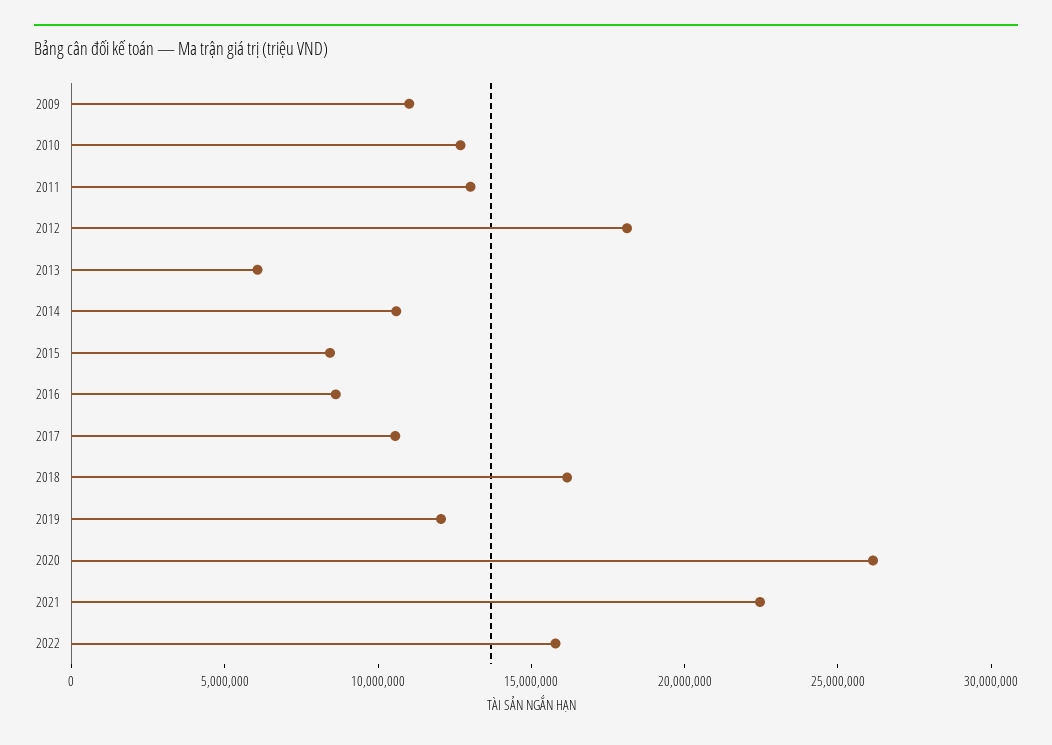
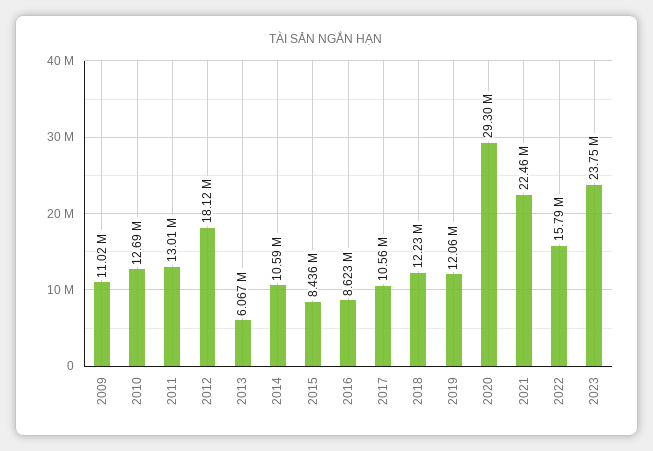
2018: 16000000 -> 12230000
2020: 26000000 -> 29300000
2023: none -> 23750000

